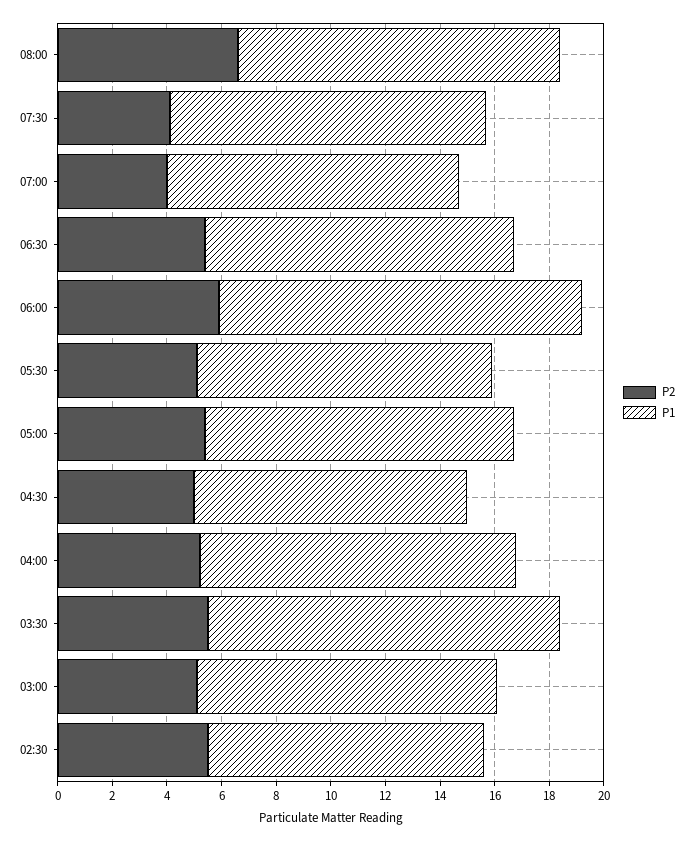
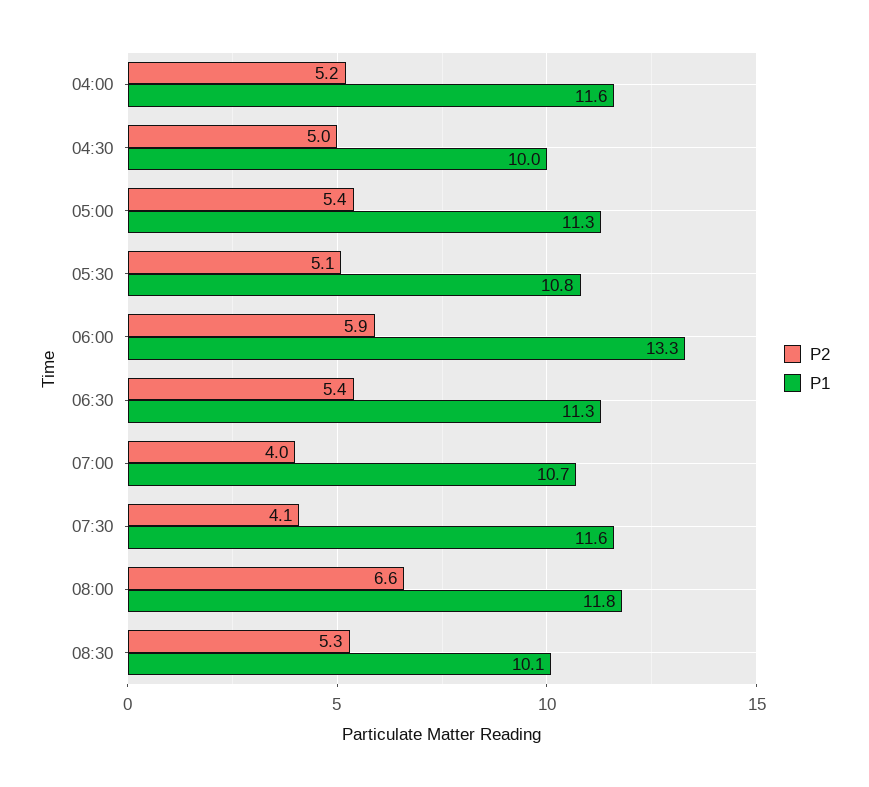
P2, 03:30: 5.5 -> none
P1, 03:30: 13 -> none
P2, 03:00: 5 -> none
P1, 03:00: 11 -> none
P2, 02:30: 5.5 -> none
P1, 02:30: 10 -> none
P2, 08:30: none -> 5.3
P1, 08:30: none -> 10.1

